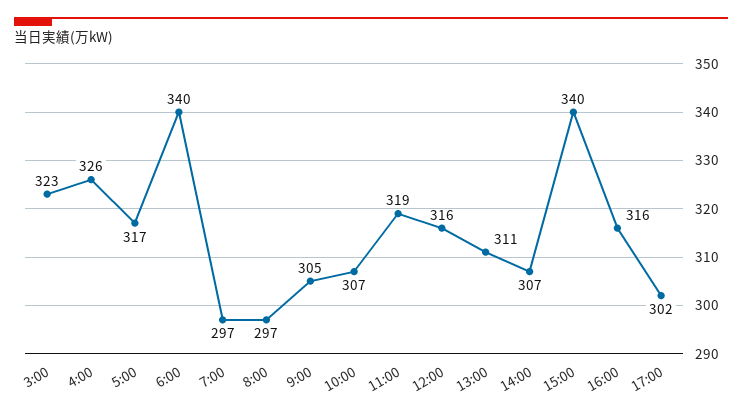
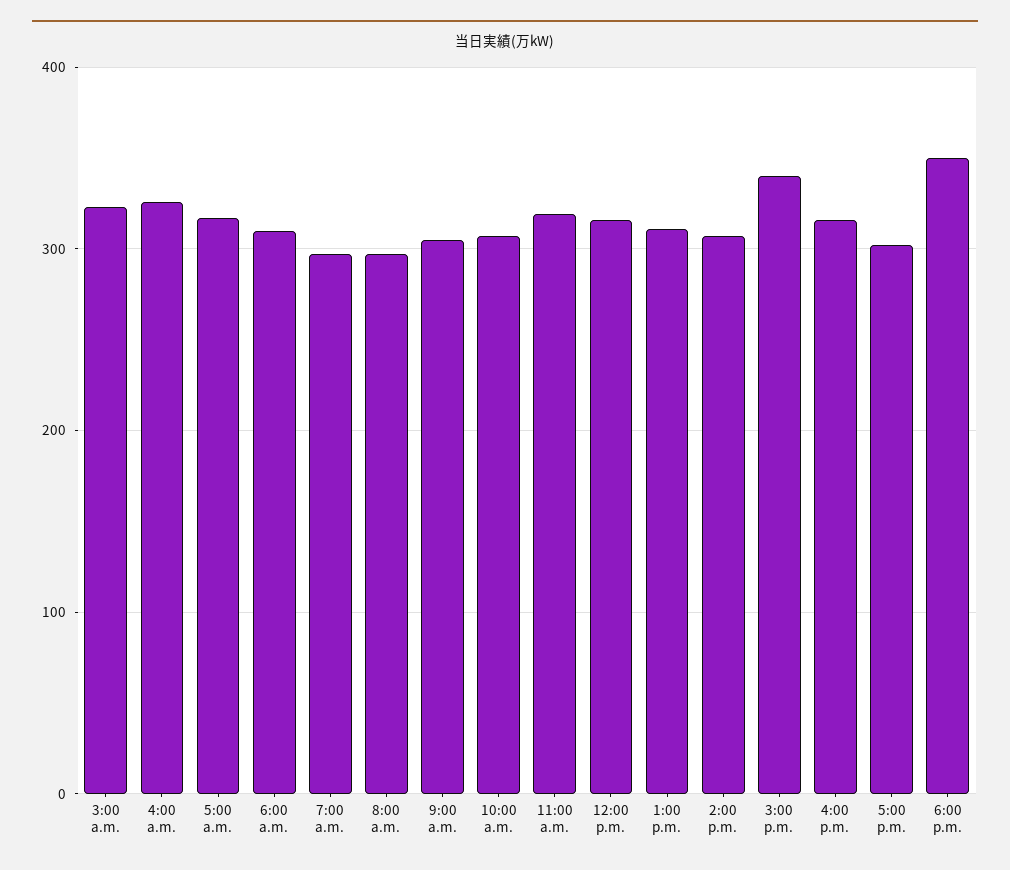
6:00: 340 -> 310
6:00 p.m.: none -> 350

